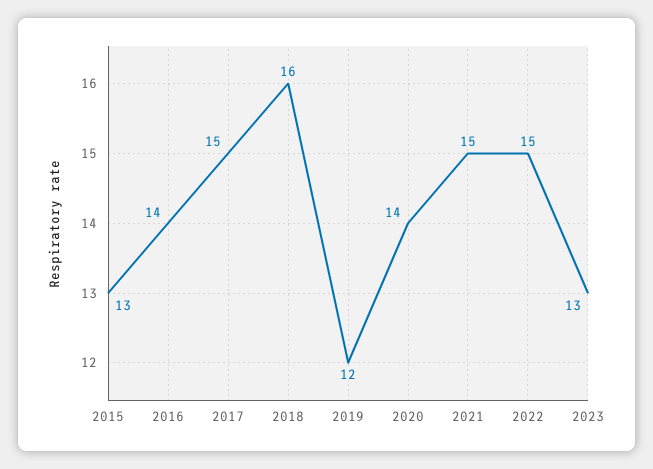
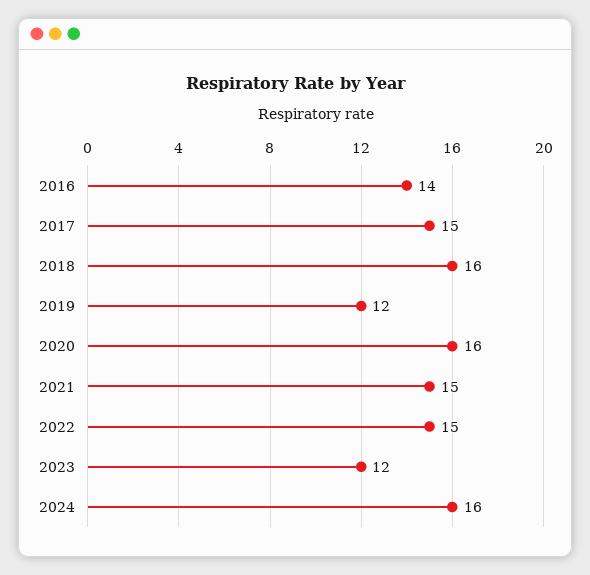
2015: 13 -> none
2020: 14 -> 16
2023: 13 -> 12
2024: none -> 16

